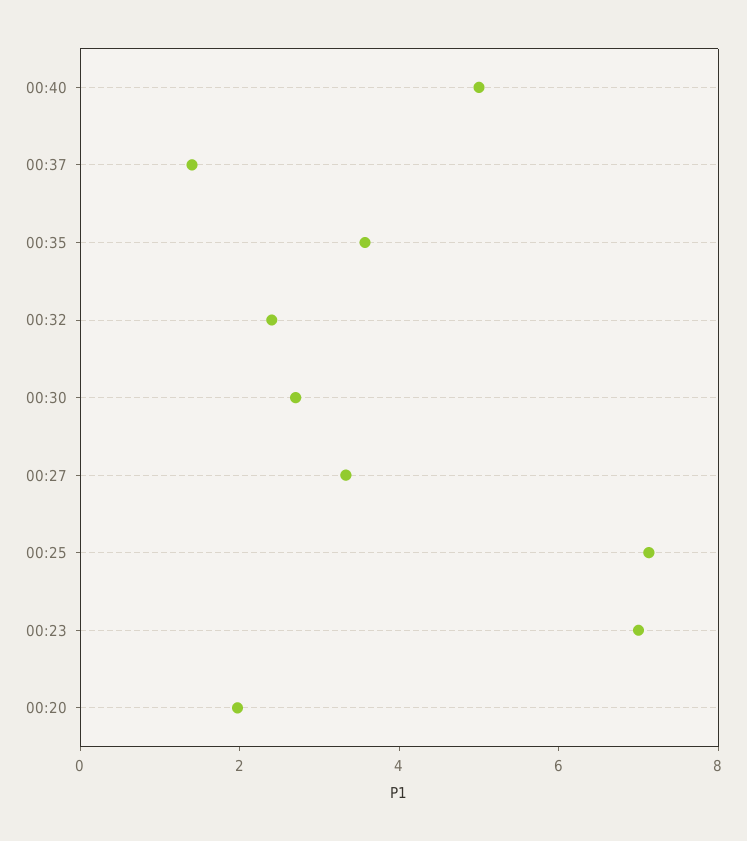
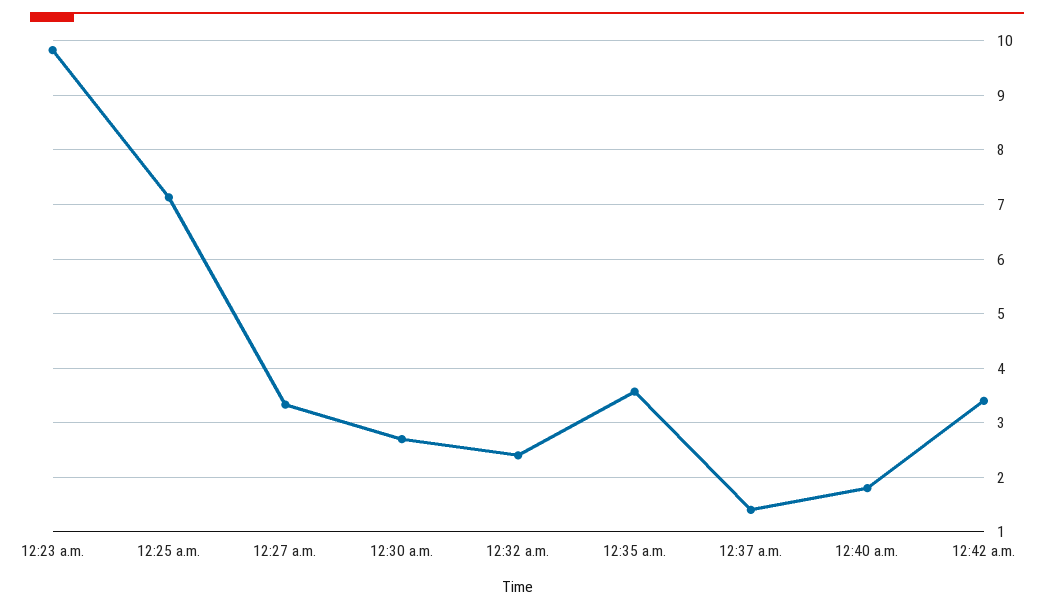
00:40: 5 -> 1.8
00:23: 7 -> 9.8
00:20: 2 -> none
12:42 a.m.: none -> 3.4

